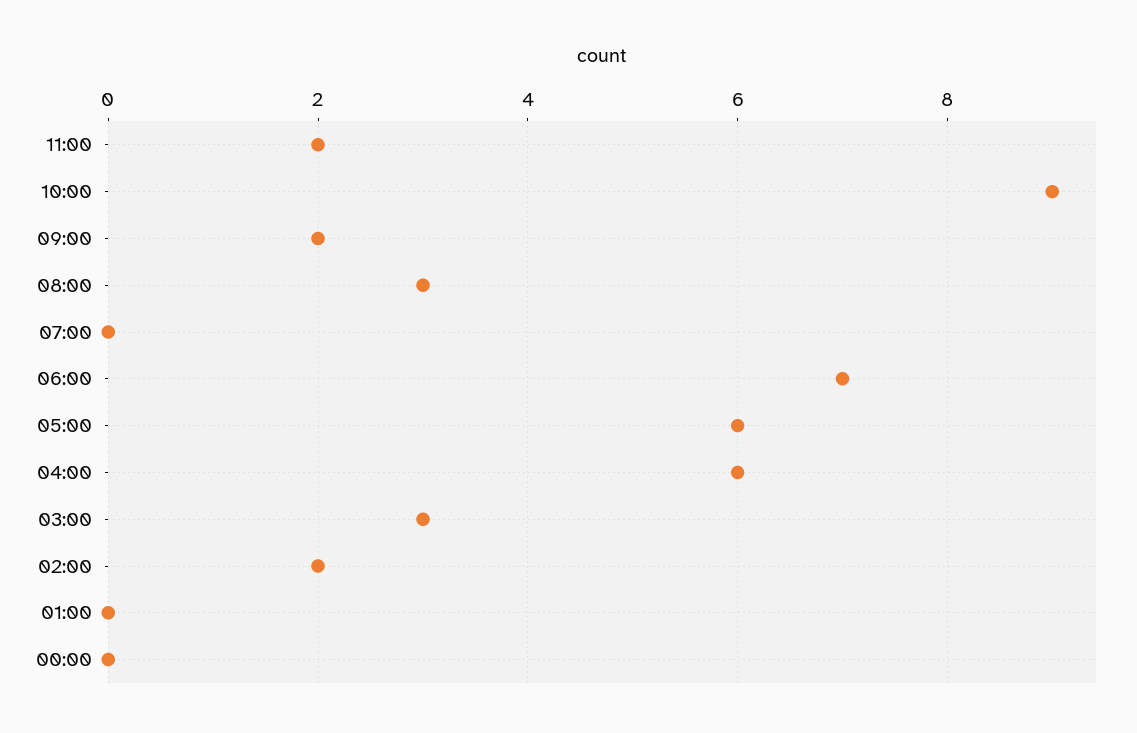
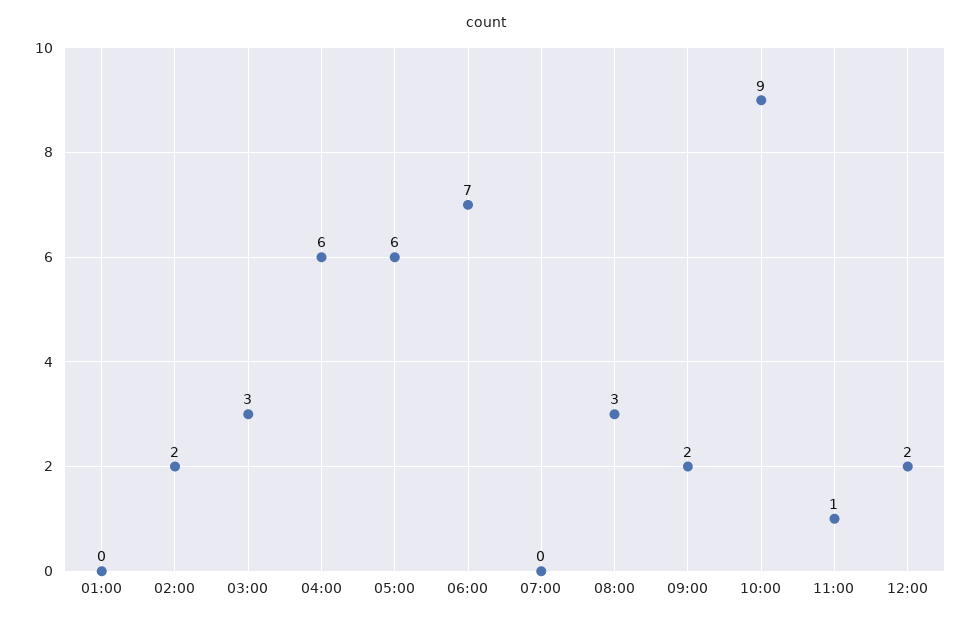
11:00: 2 -> 1
00:00: 0 -> none
12:00: none -> 2

